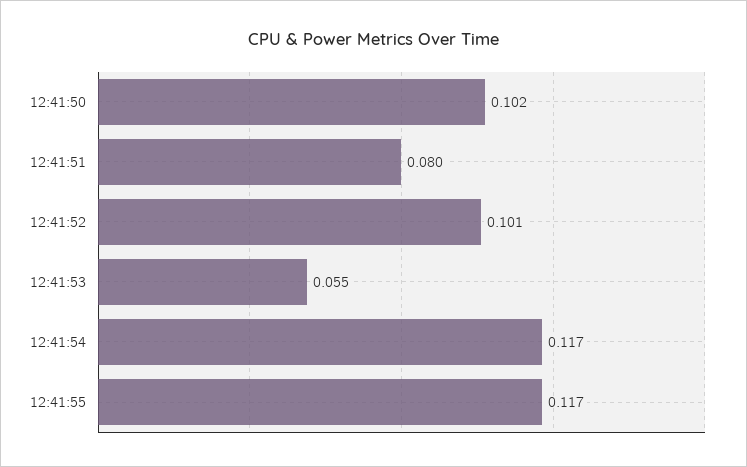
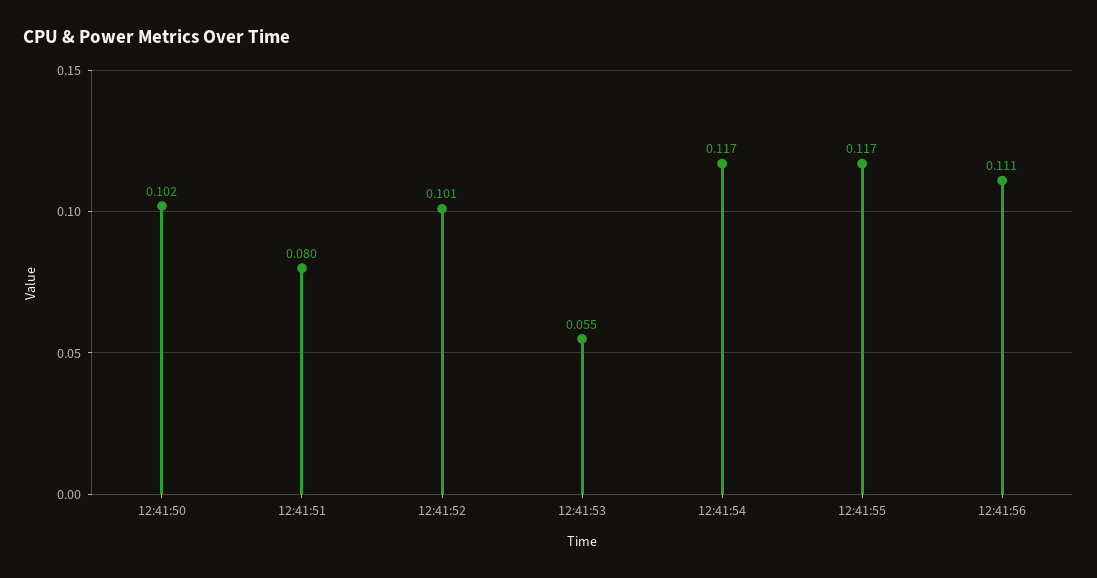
12:41:56: none -> 0.111

